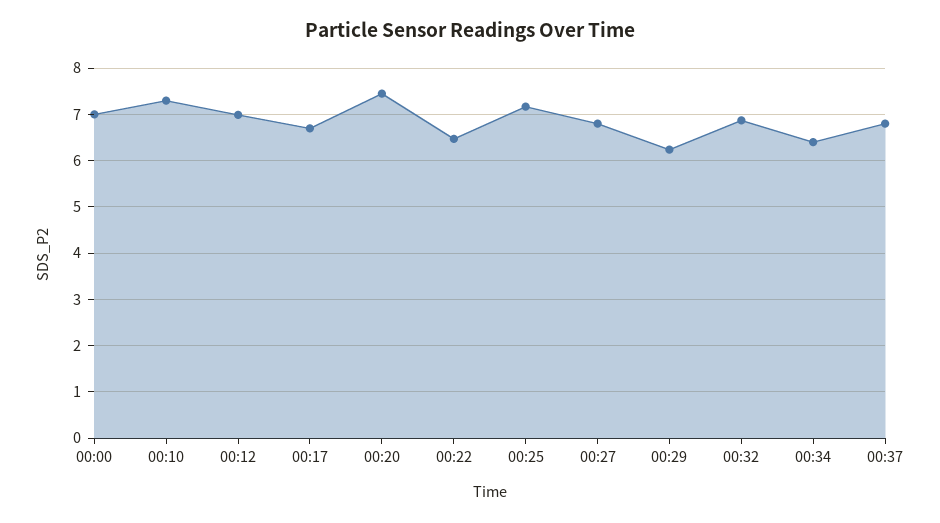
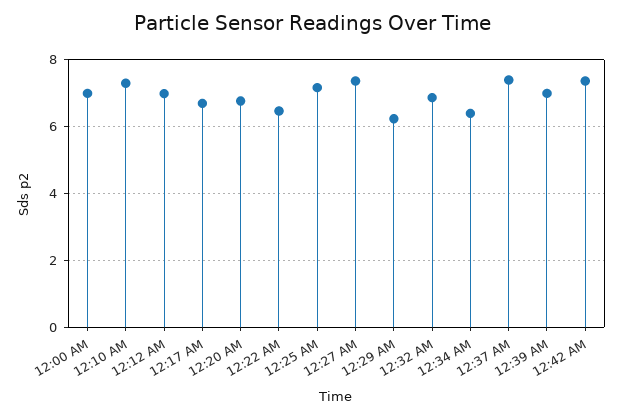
00:20: 7.4 -> 6.8
00:27: 6.8 -> 7.4
00:37: 6.8 -> 7.4
12:39 AM: none -> 7
12:42 AM: none -> 7.4

